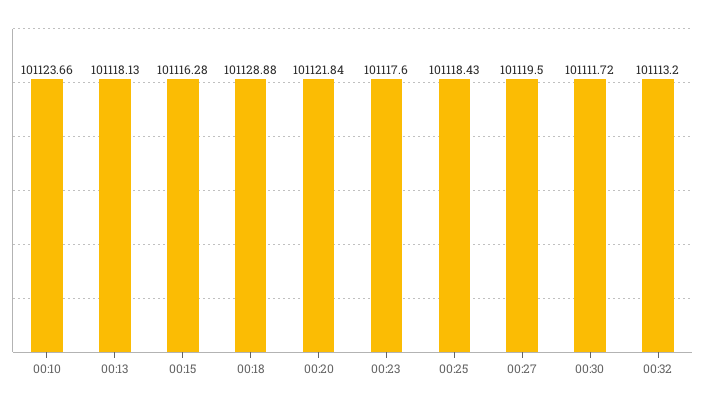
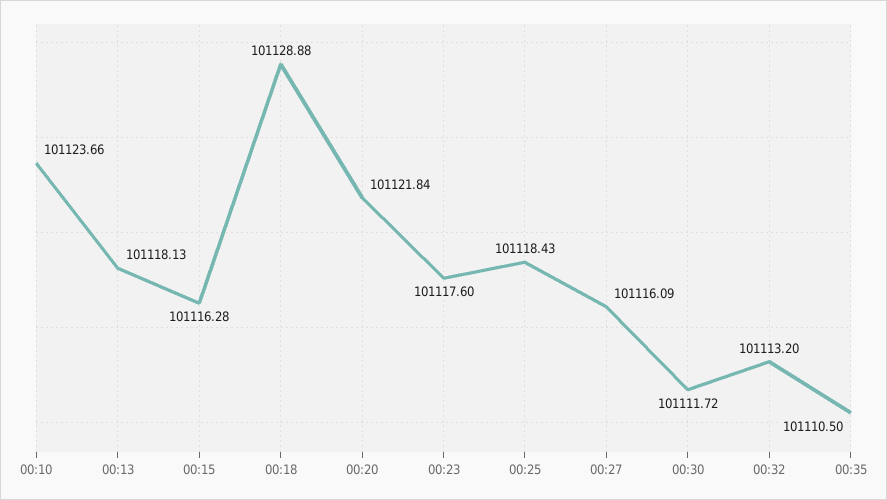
00:27: 101119.5 -> 101116.09
00:35: none -> 101110.5

